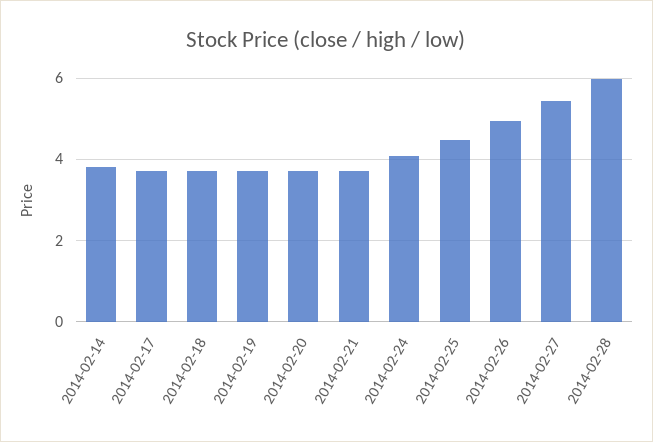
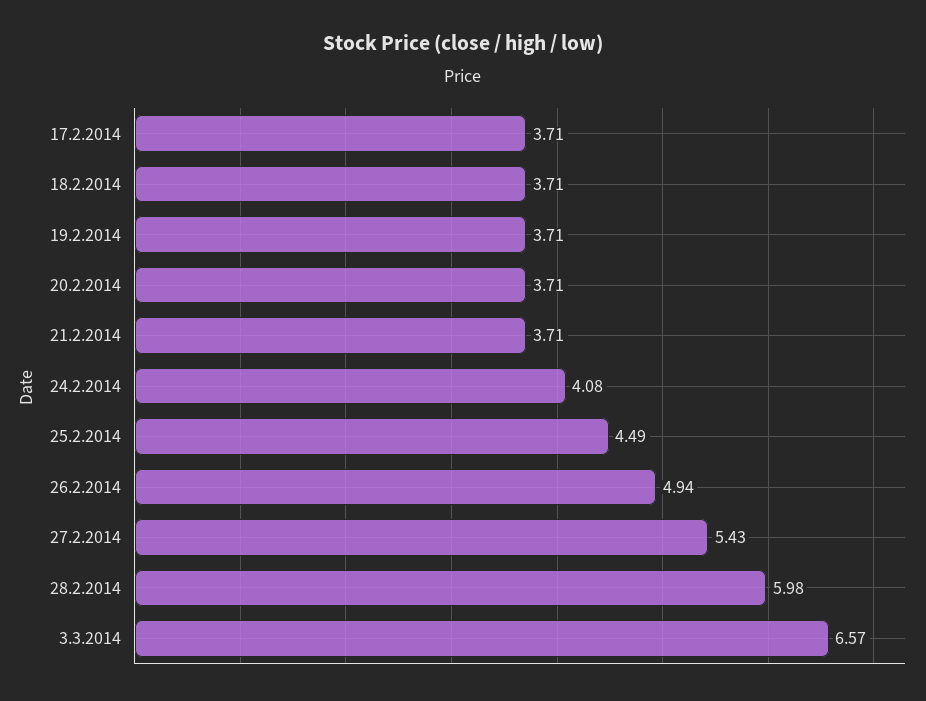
2014-02-14: 3.8 -> none
3.3.2014: none -> 6.57

